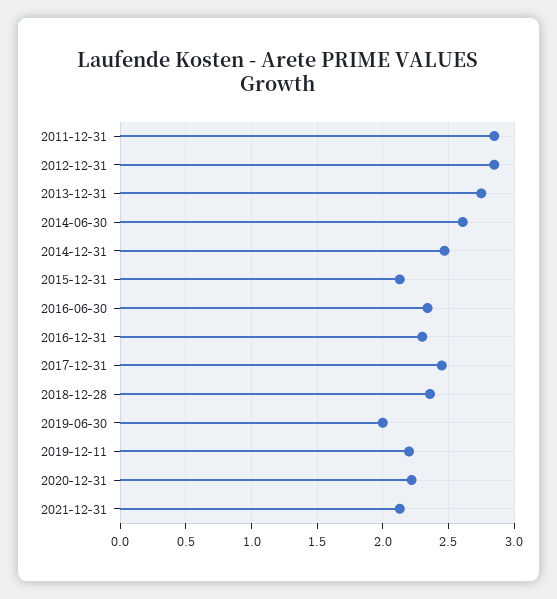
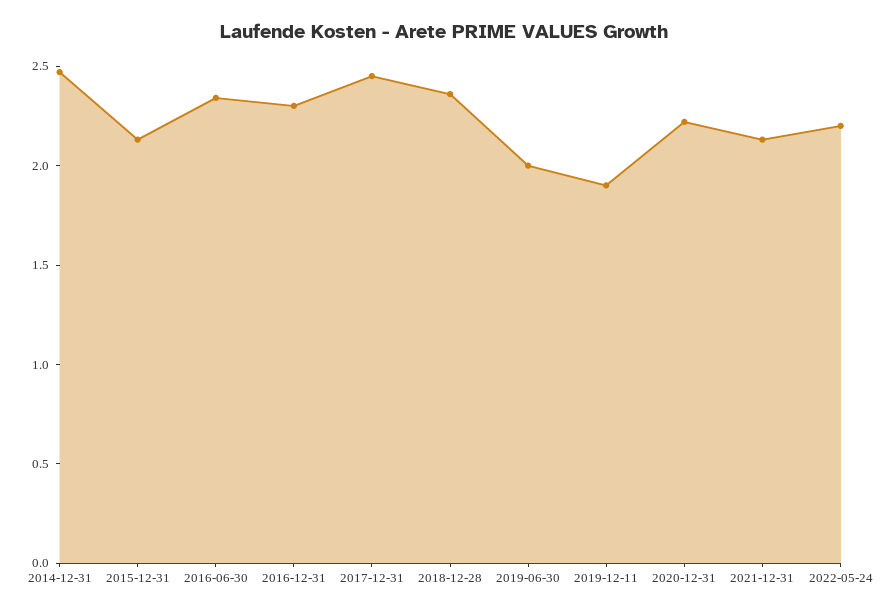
2011-12-31: 2.85 -> none
2012-12-31: 2.85 -> none
2013-12-31: 2.75 -> none
2014-06-30: 2.6 -> none
2019-12-11: 2.2 -> 1.9
2022-05-24: none -> 2.2

